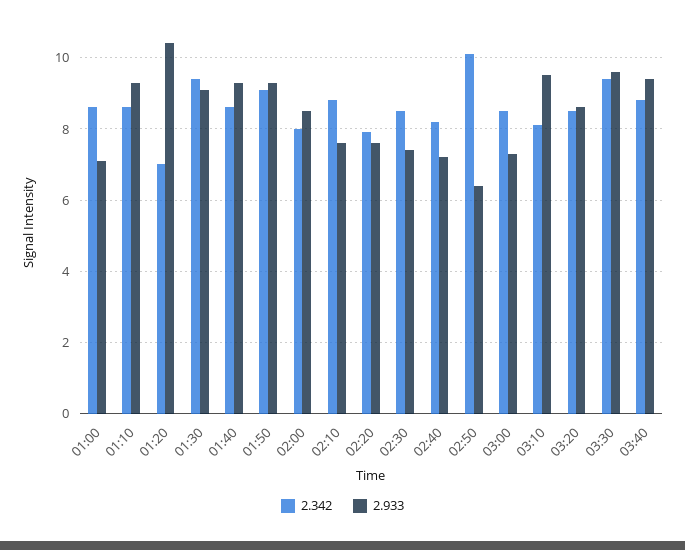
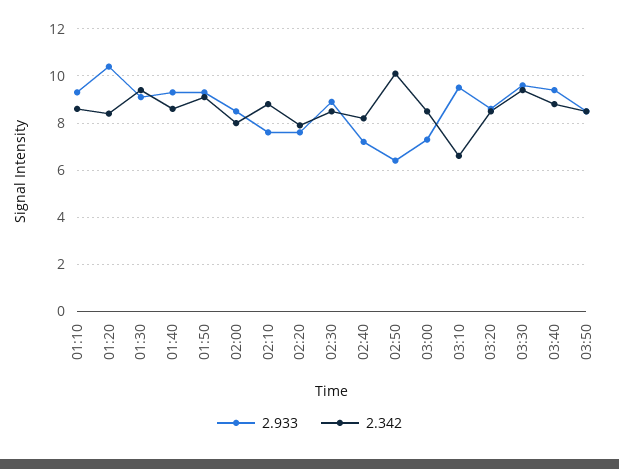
2.342, 01:00: 8.5 -> none
2.933, 01:00: 7 -> none
2.342, 01:20: 7 -> 8.5
2.933, 02:30: 7.5 -> 9
2.342, 03:10: 8 -> 6.5
2.933, 03:50: none -> 8.5
2.342, 03:50: none -> 8.5

